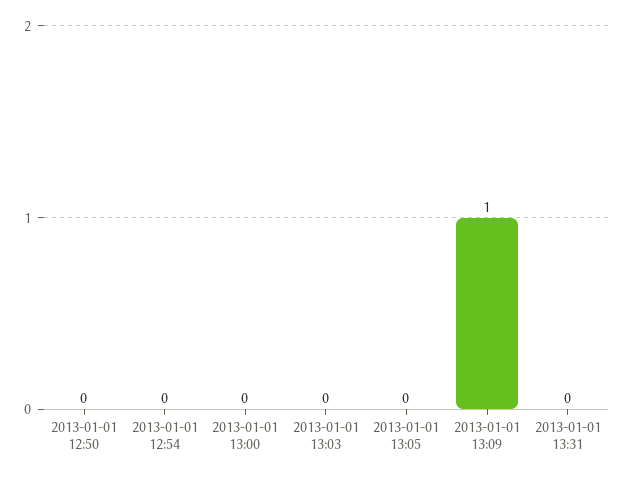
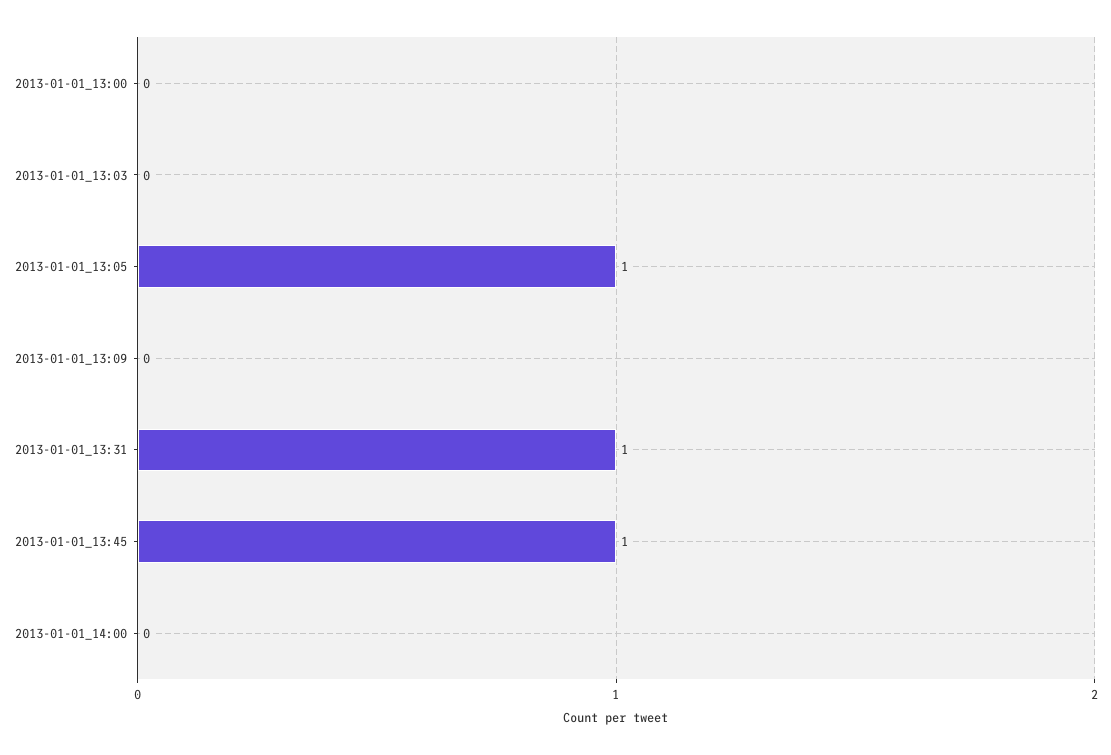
2013-01-01 12:50: 0 -> none
2013-01-01 12:54: 0 -> none
2013-01-01 13:05: 0 -> 1
2013-01-01 13:09: 1 -> 0
2013-01-01 13:31: 0 -> 1
2013-01-01_13:45: none -> 1
2013-01-01_14:00: none -> 0

